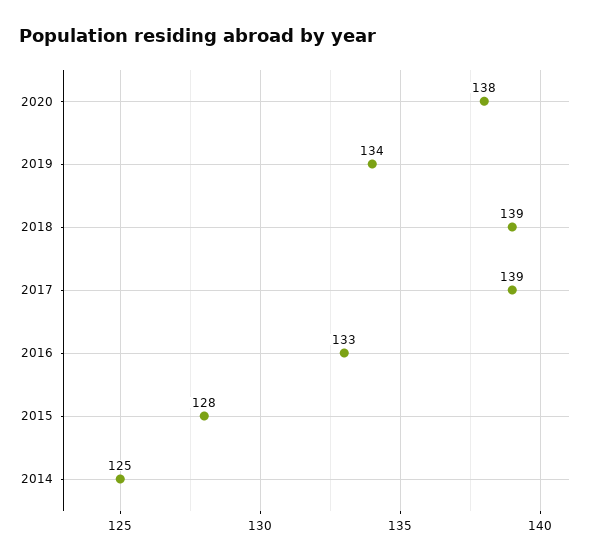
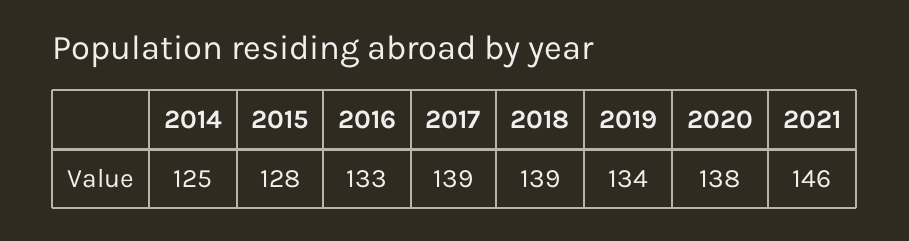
2021: none -> 146

